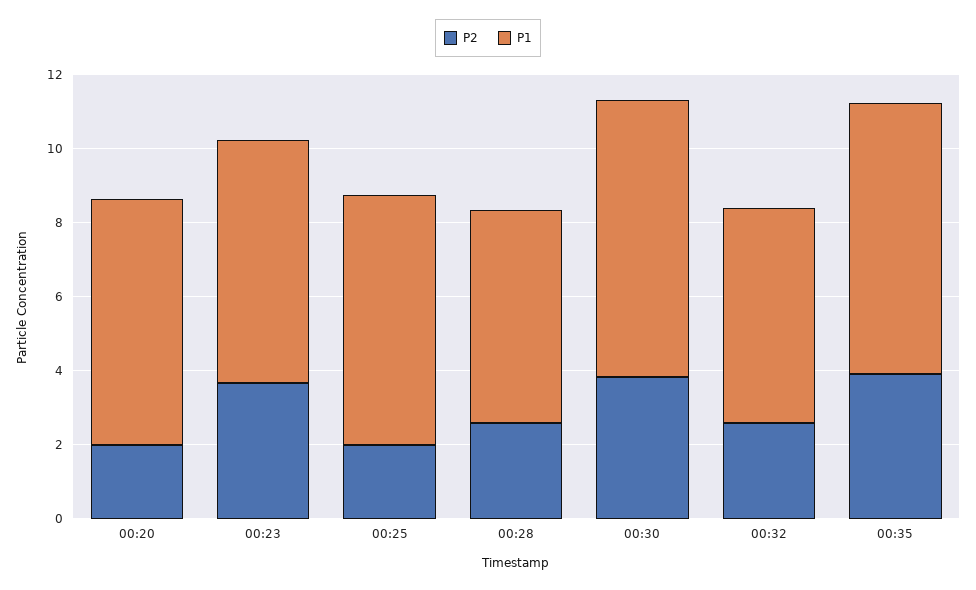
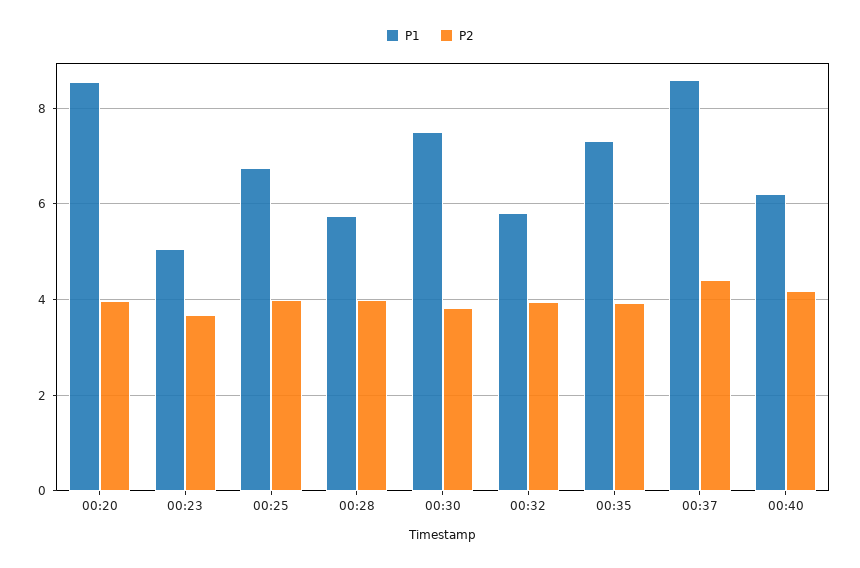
P2, 00:20: 2 -> 4
P1, 00:20: 6.5 -> 8.6
P1, 00:23: 6.5 -> 5
P2, 00:25: 2 -> 4
P2, 00:28: 2.5 -> 4
P2, 00:32: 2.5 -> 4
P1, 00:37: none -> 8.6
P2, 00:37: none -> 4.4
P1, 00:40: none -> 6.2
P2, 00:40: none -> 4.2

